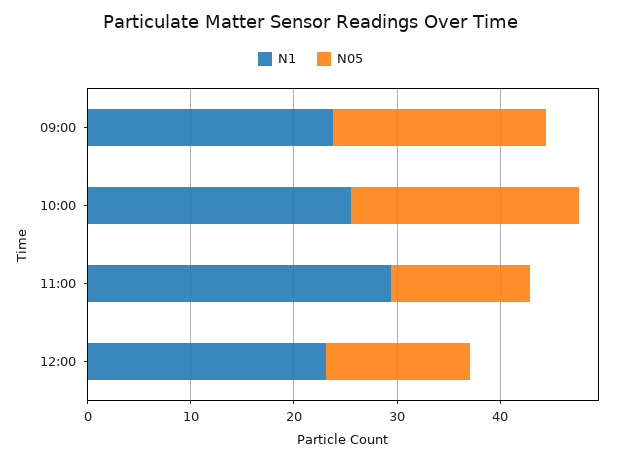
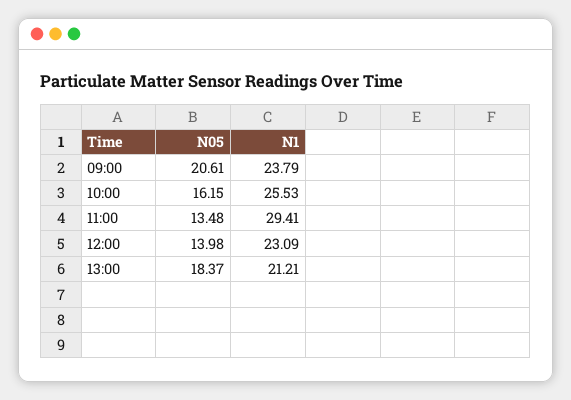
N05, 10:00: 22 -> 16.15
N05, 13:00: none -> 18.37
N1, 13:00: none -> 21.21

